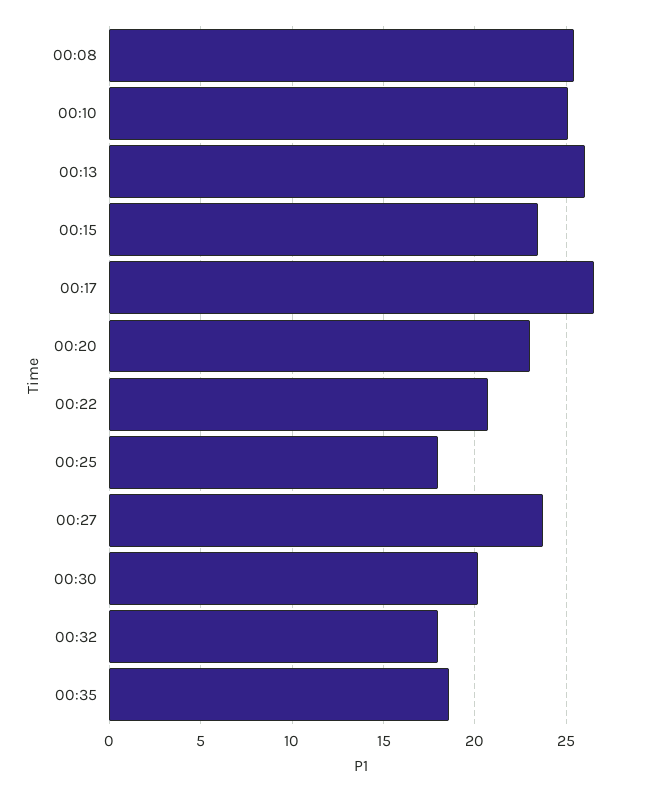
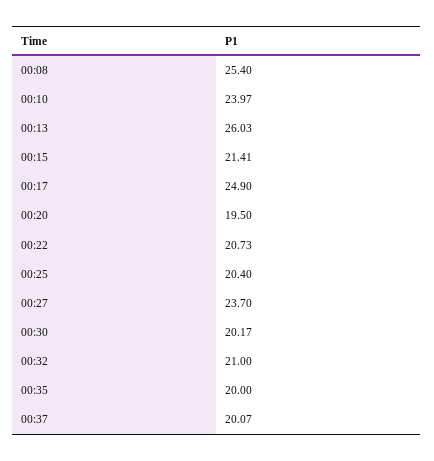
00:10: 25 -> 23.97
00:15: 23.5 -> 21.41
00:17: 26.5 -> 24.9
00:20: 23 -> 19.5
00:25: 18 -> 20.4
00:32: 18 -> 21
00:35: 18.5 -> 20
00:37: none -> 20.07

